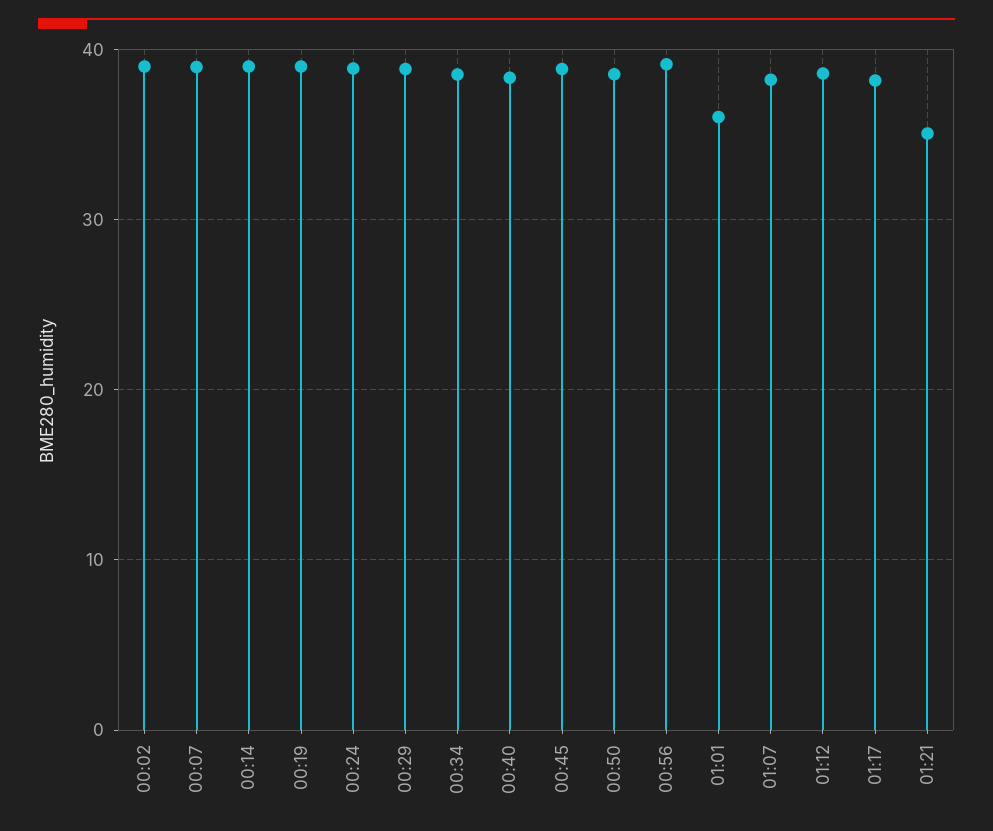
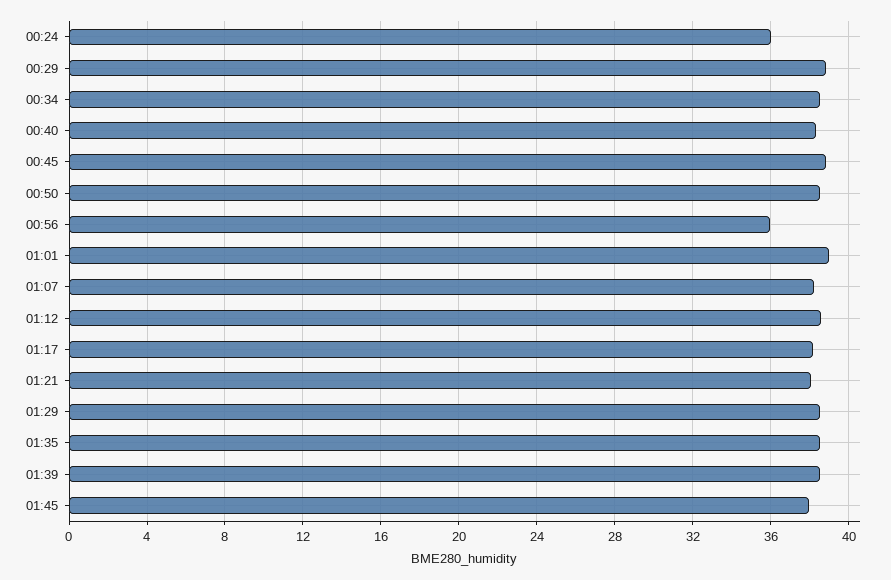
00:02: 39 -> none
00:07: 39 -> none
00:14: 39 -> none
00:19: 39 -> none
00:24: 39 -> 36
00:56: 39 -> 36
01:01: 36 -> 39
01:21: 35 -> 38
01:29: none -> 38.5
01:35: none -> 38.5
01:39: none -> 38.5
01:45: none -> 38

